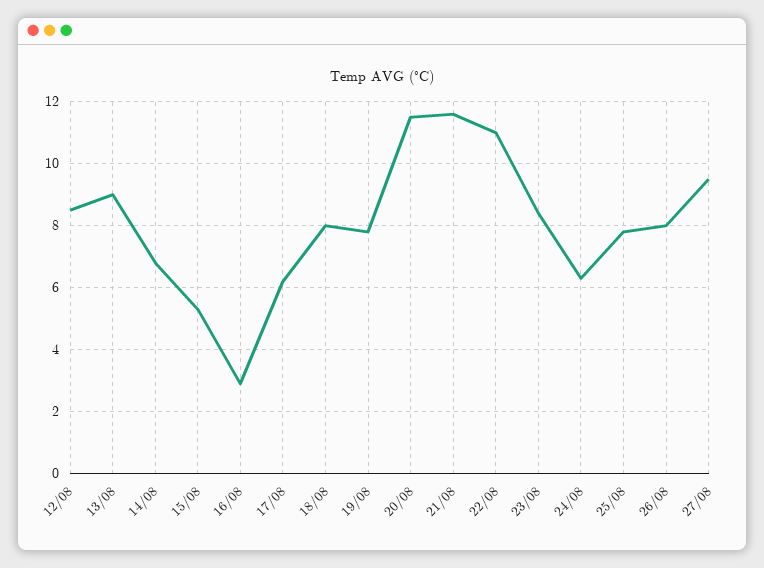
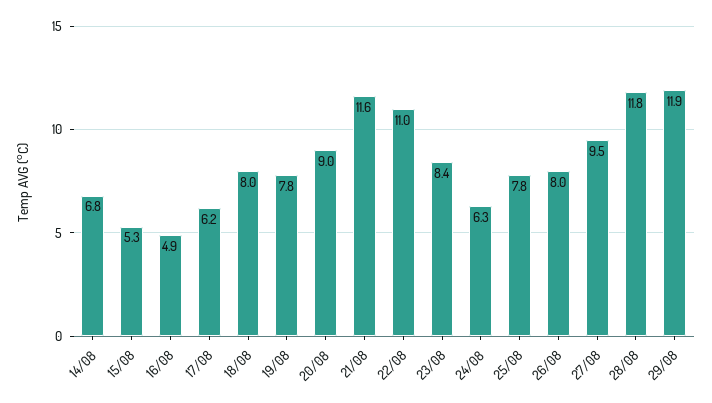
12/08: 8.5 -> none
13/08: 9 -> none
16/08: 3 -> 4.9
20/08: 11.5 -> 9
28/08: none -> 11.8
29/08: none -> 11.9

